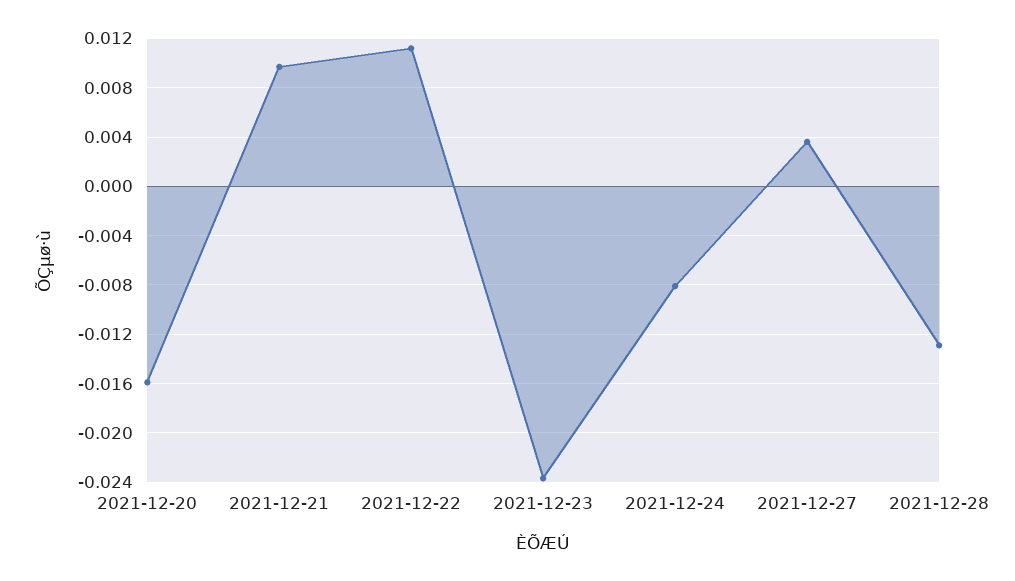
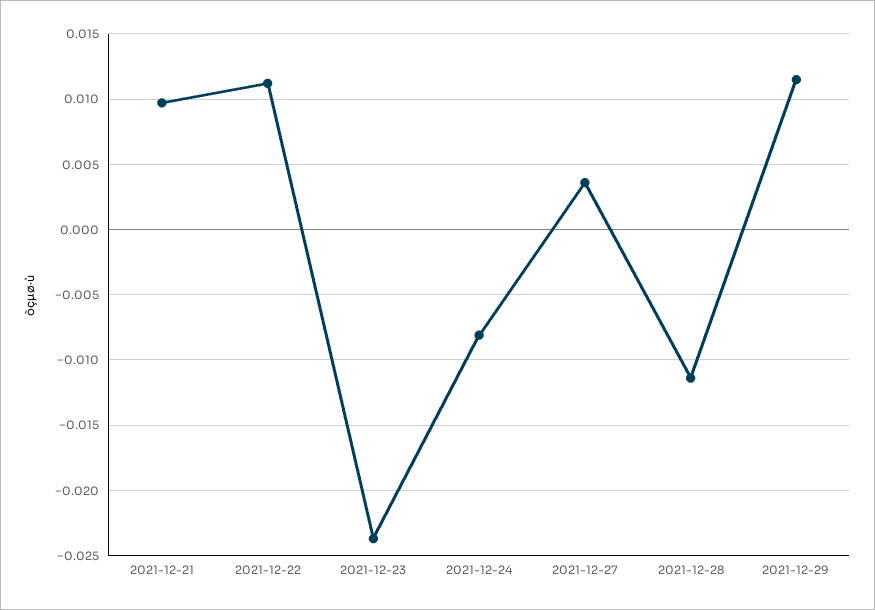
2021-12-20: -0.016 -> none
2021-12-28: -0.013 -> -0.0115
2021-12-29: none -> 0.0115

